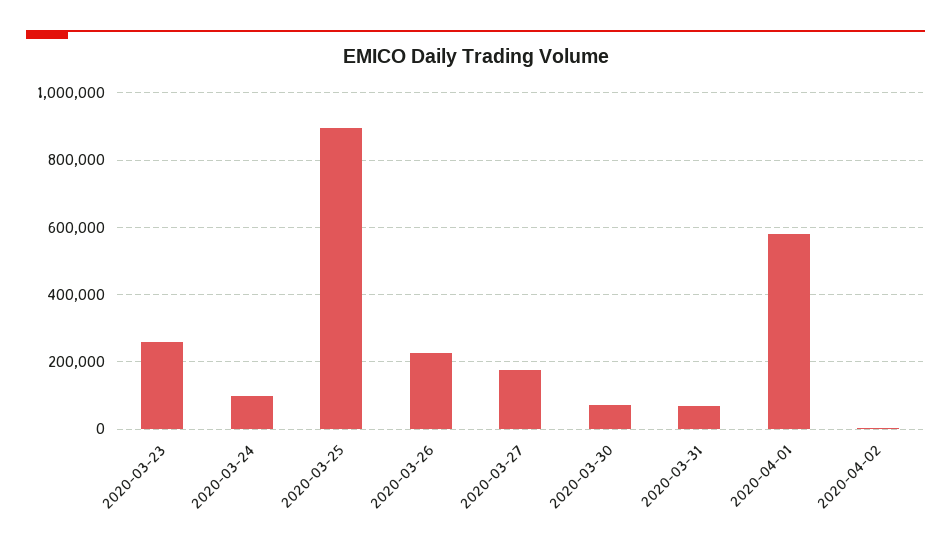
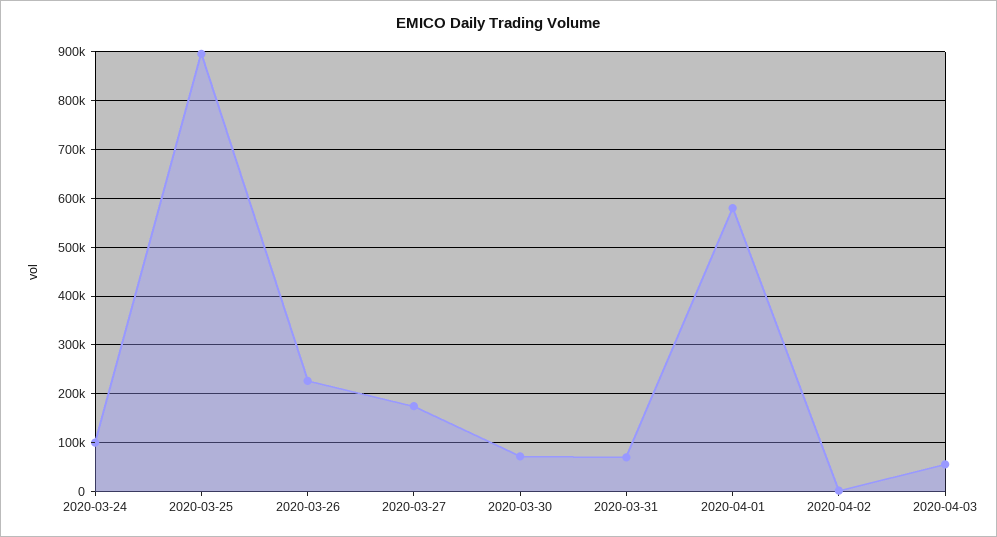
2020-03-23: 260000 -> none
2020-04-03: none -> 60000

